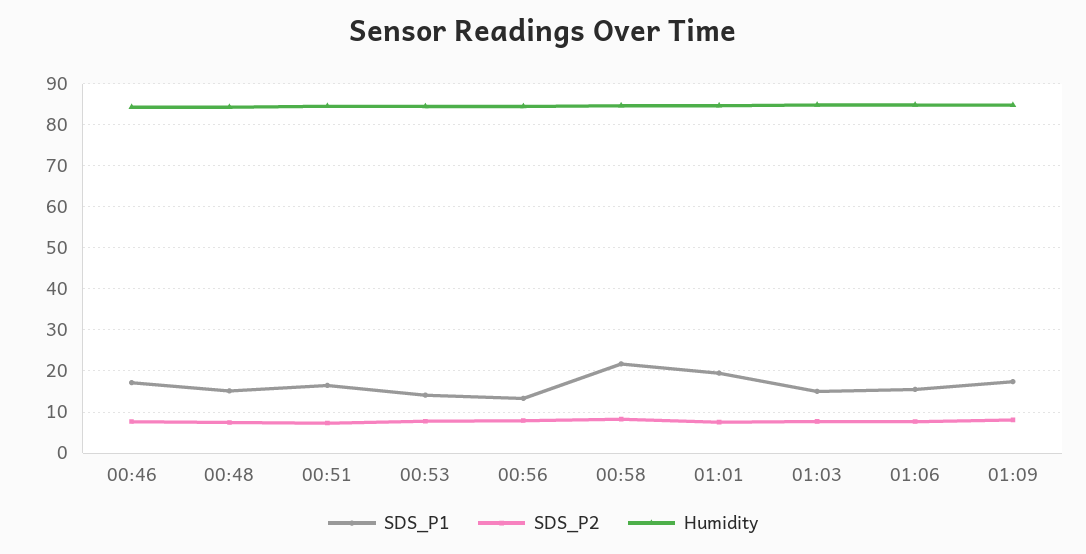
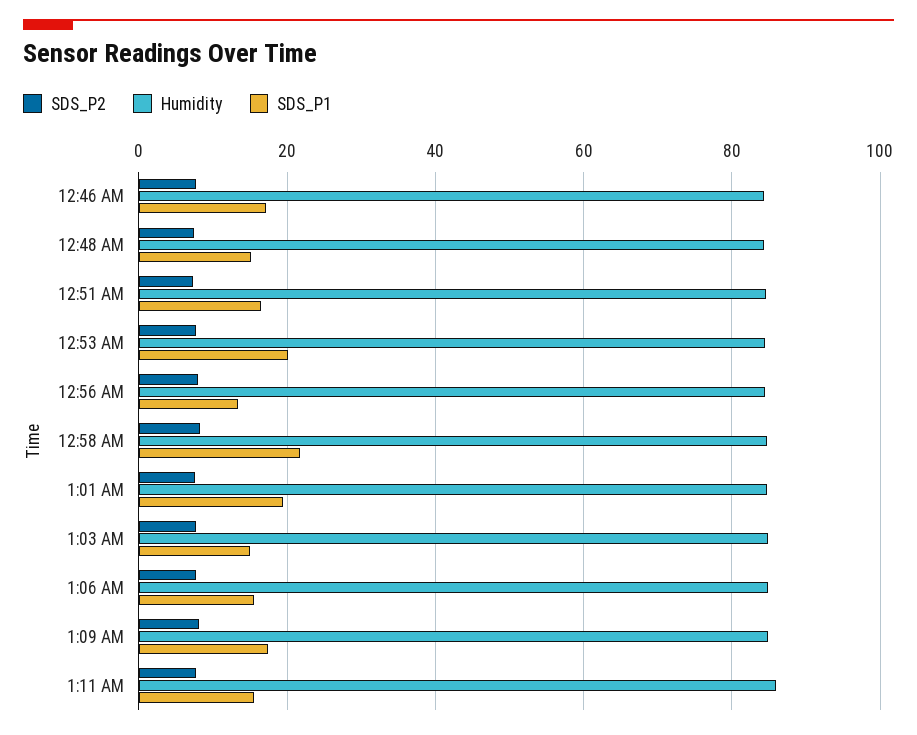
SDS_P1, 00:53: 14 -> 20
SDS_P2, 1:11 AM: none -> 8
Humidity, 1:11 AM: none -> 86
SDS_P1, 1:11 AM: none -> 16

